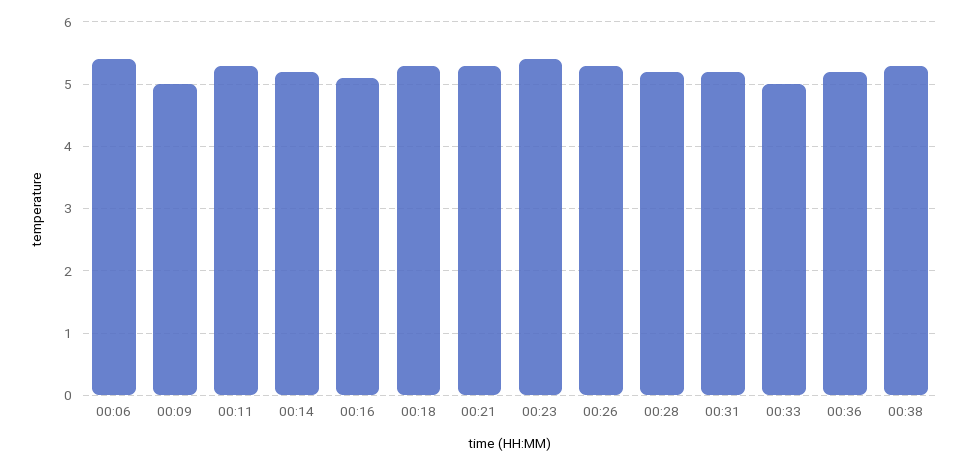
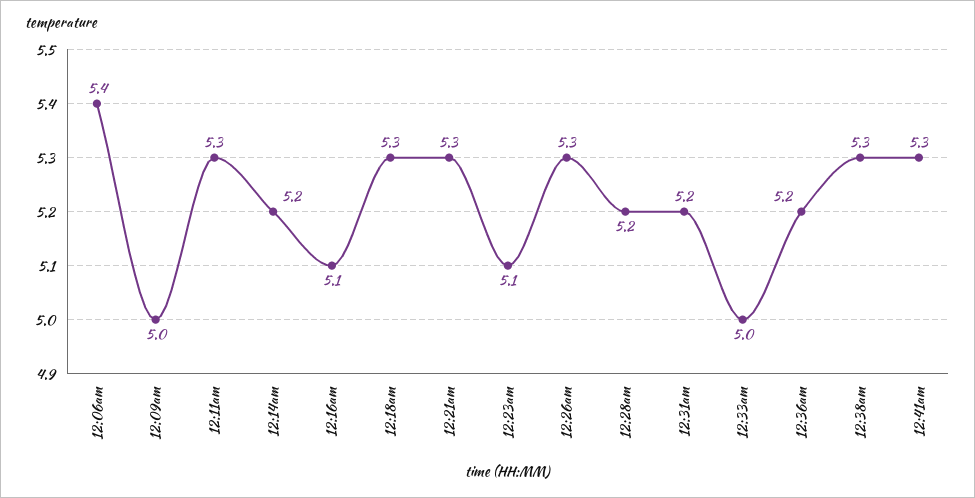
00:23: 5.4 -> 5.1
12:41am: none -> 5.3

